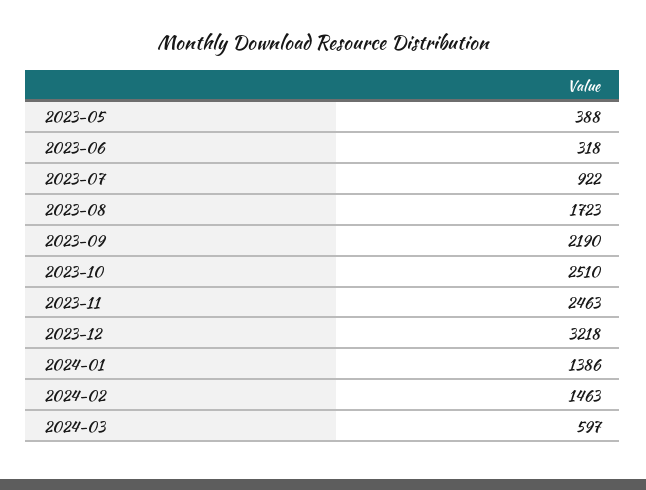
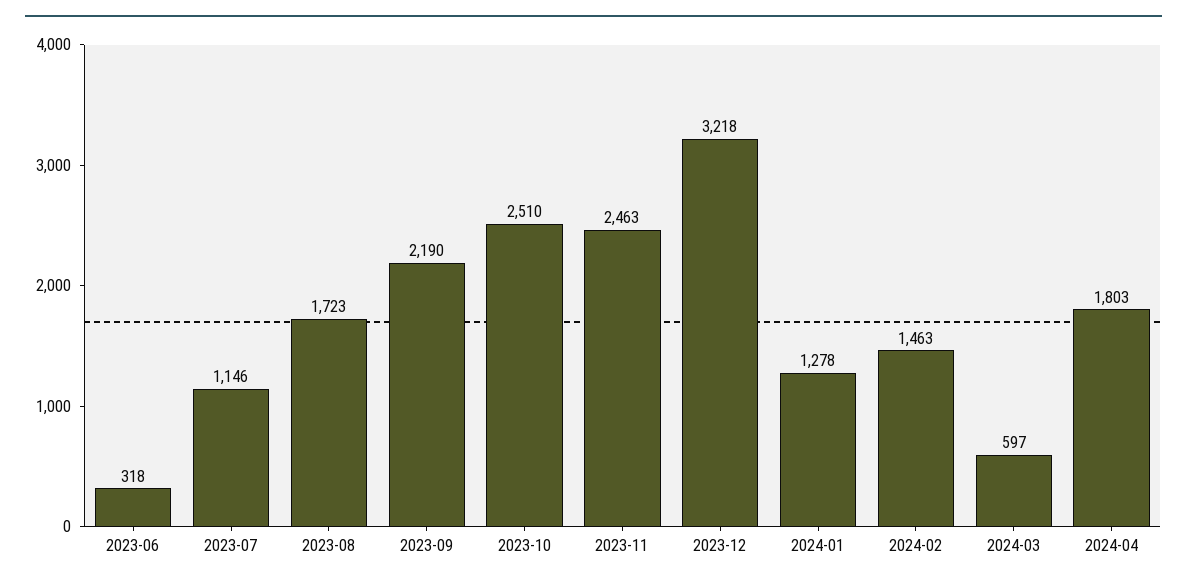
2023-05: 388 -> none
2023-07: 922 -> 1146
2024-01: 1386 -> 1278
2024-04: none -> 1803

